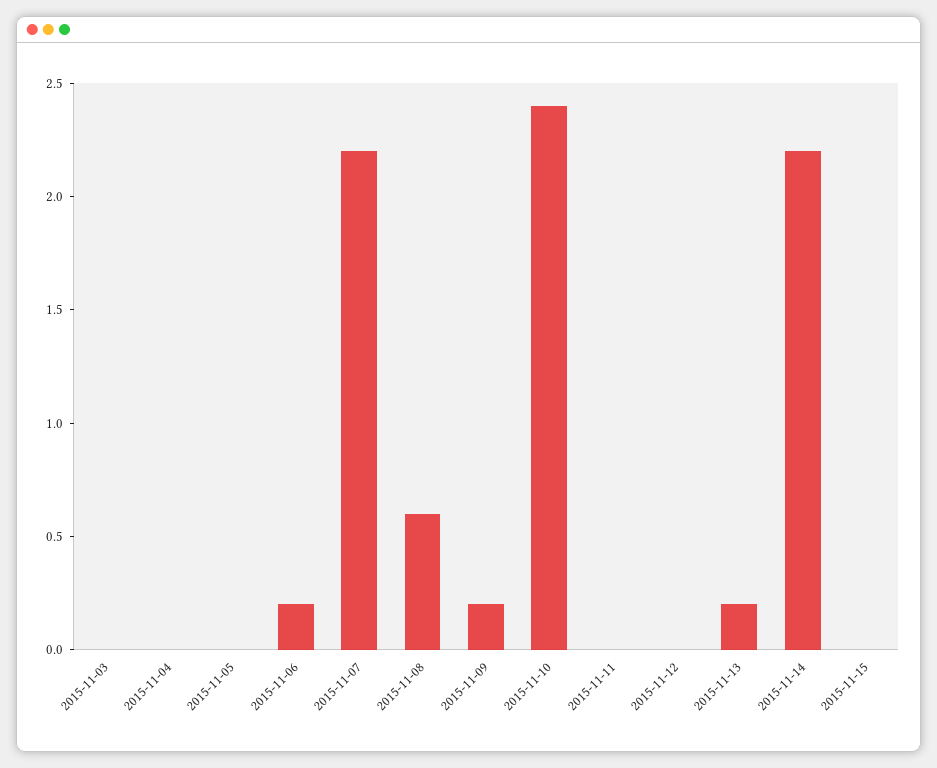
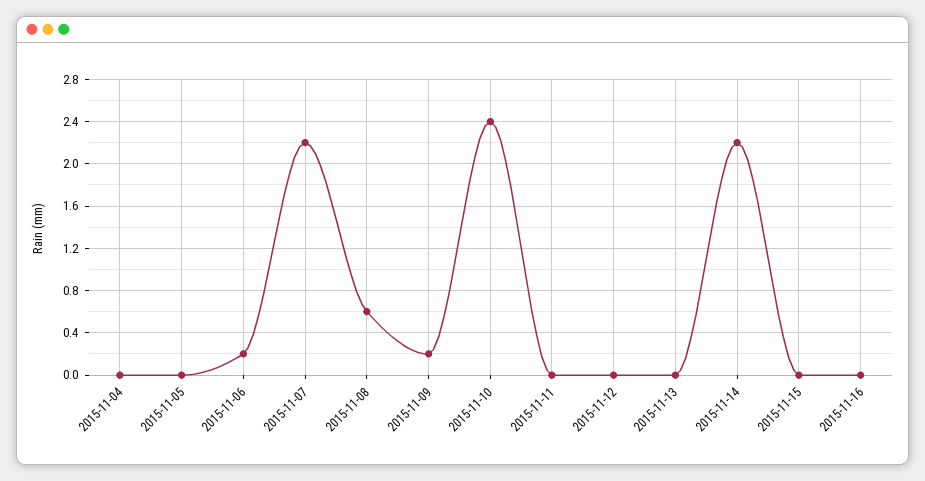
2015-11-03: 0 -> none
2015-11-13: 0.2 -> 0
2015-11-16: none -> 0

